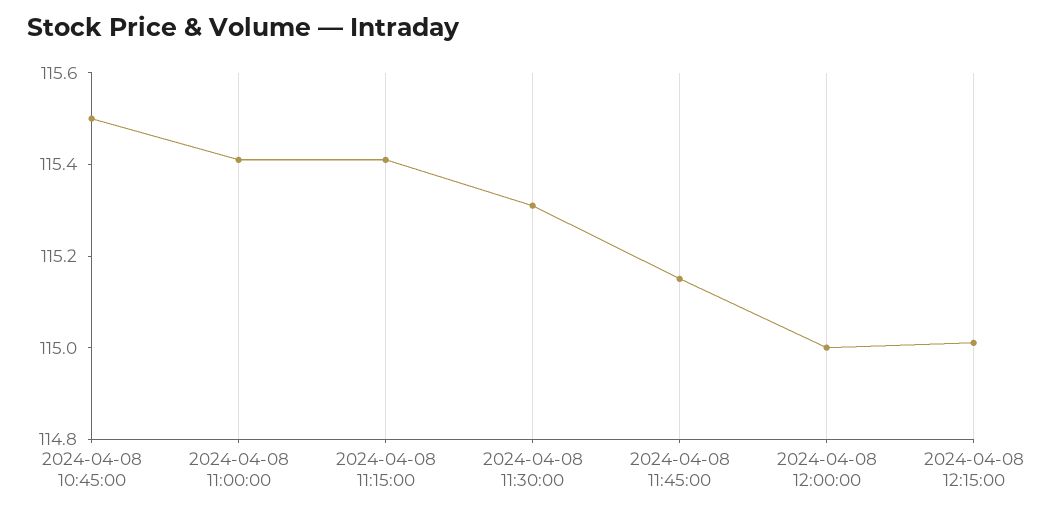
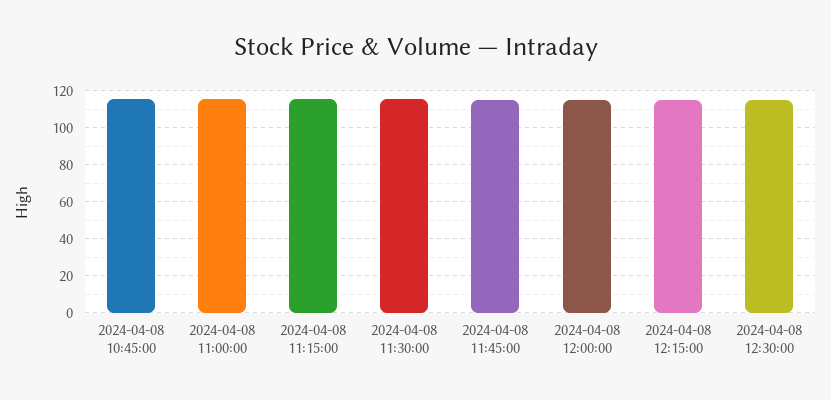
2024-04-08 12:30:00: none -> 115

